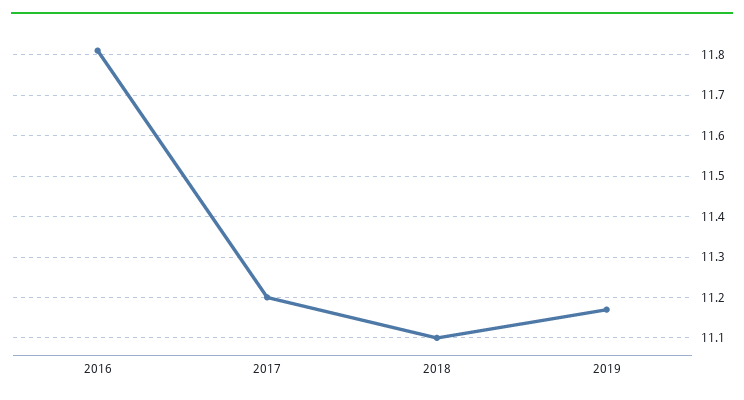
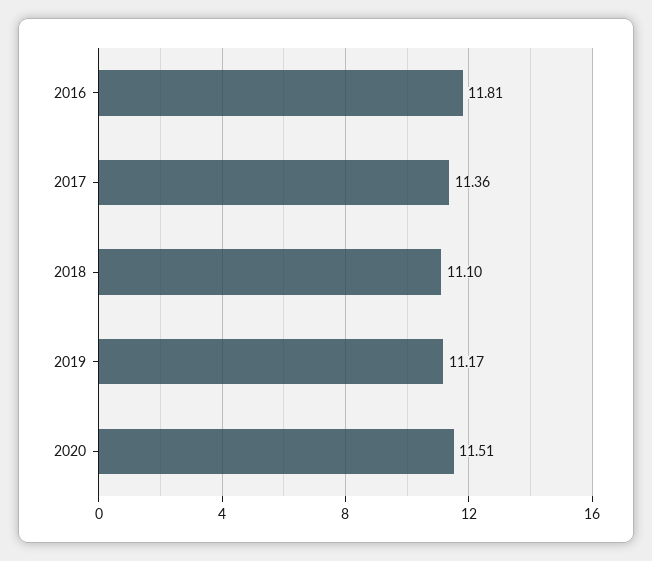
2017: 11.2 -> 11.36
2020: none -> 11.51

